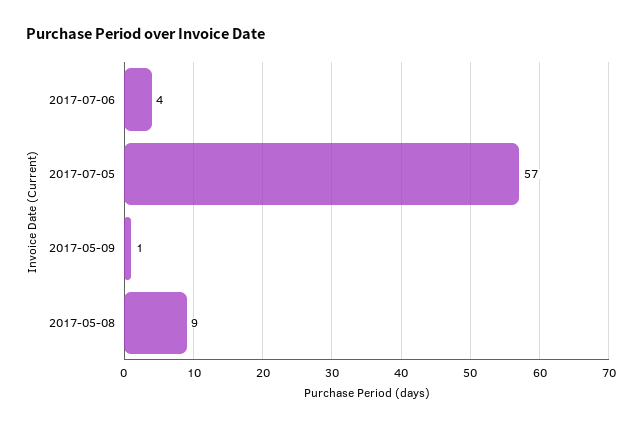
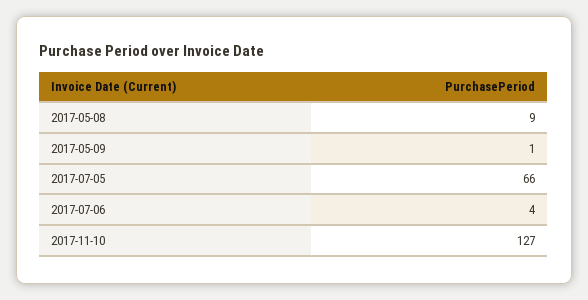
2017-07-05: 57 -> 66
2017-11-10: none -> 127

